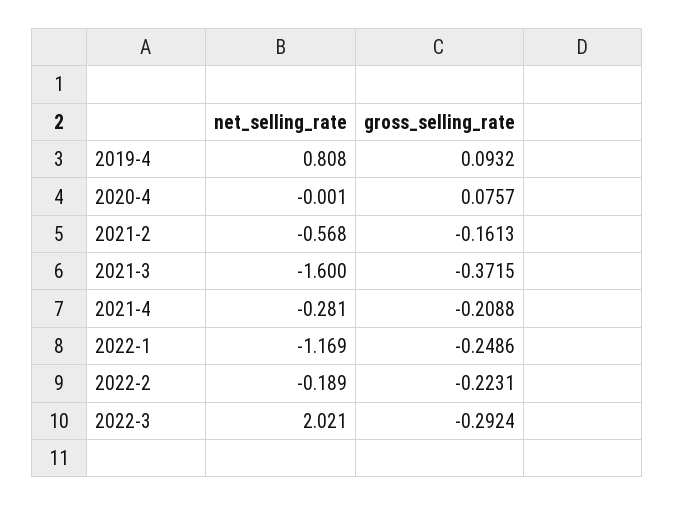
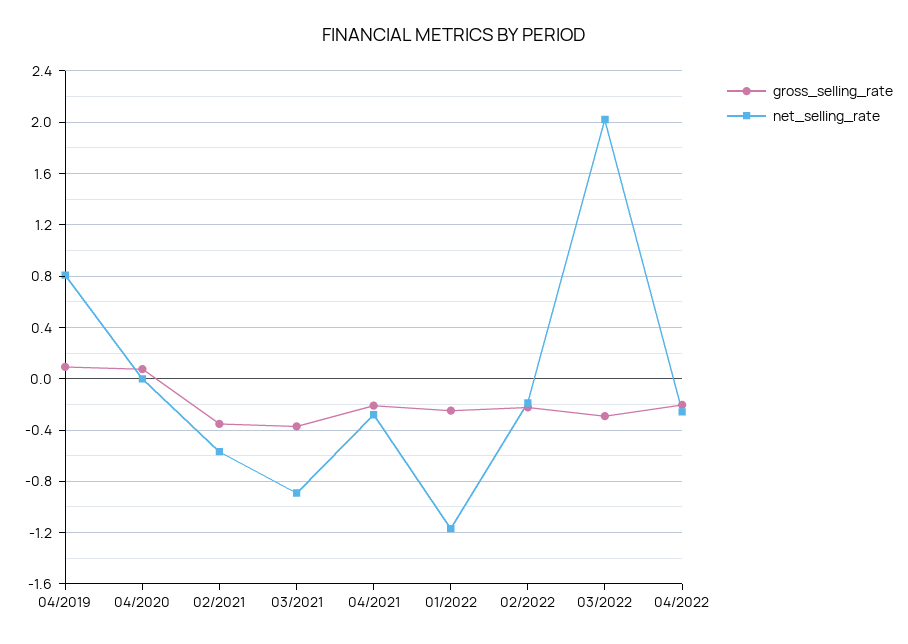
gross_selling_rate, 2021-2: -0.1613 -> -0.35
net_selling_rate, 2021-3: -1.6 -> -0.9
gross_selling_rate, 04/2022: none -> -0.2
net_selling_rate, 04/2022: none -> -0.25

